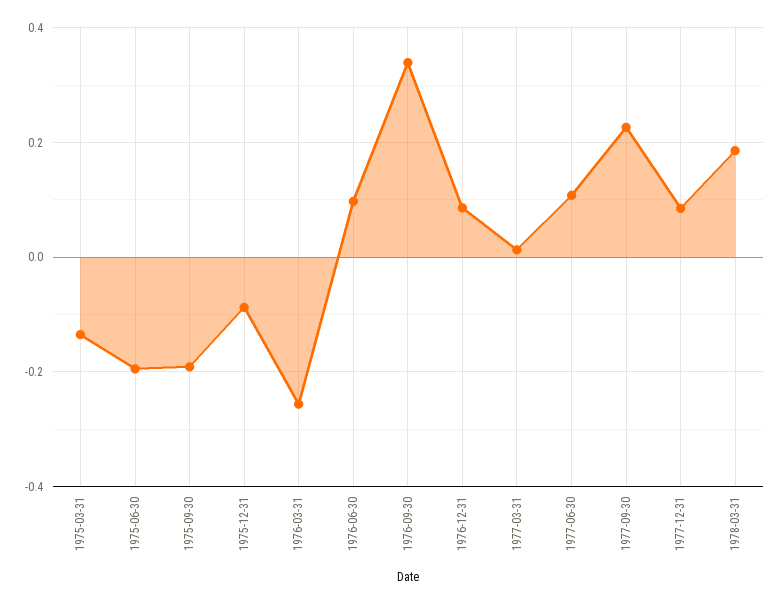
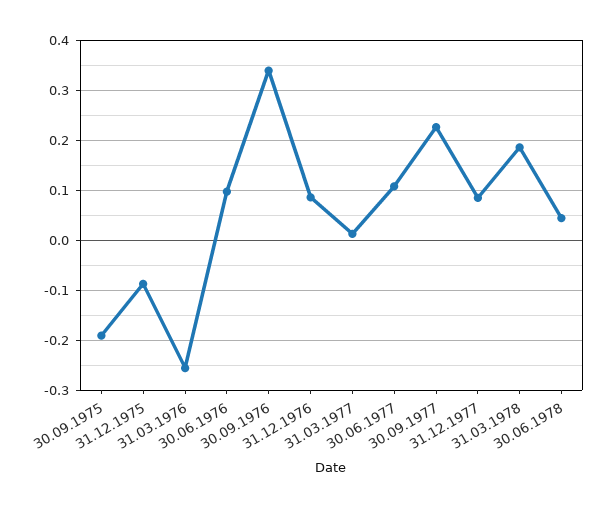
1975-03-31: -0.14 -> none
1975-06-30: -0.2 -> none
30.06.1978: none -> 0.04

